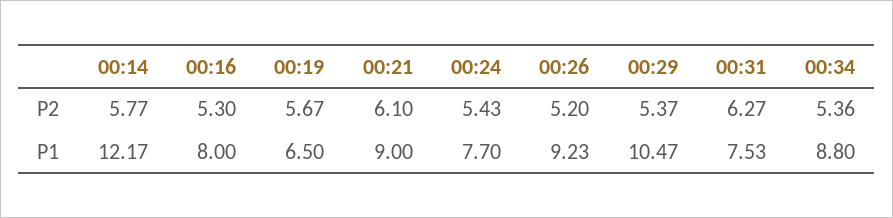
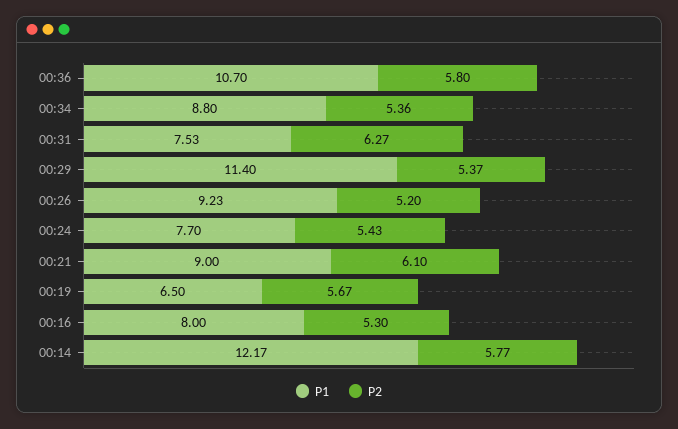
P1, 00:29: 10.47 -> 11.4
P1, 00:36: none -> 10.7
P2, 00:36: none -> 5.8

